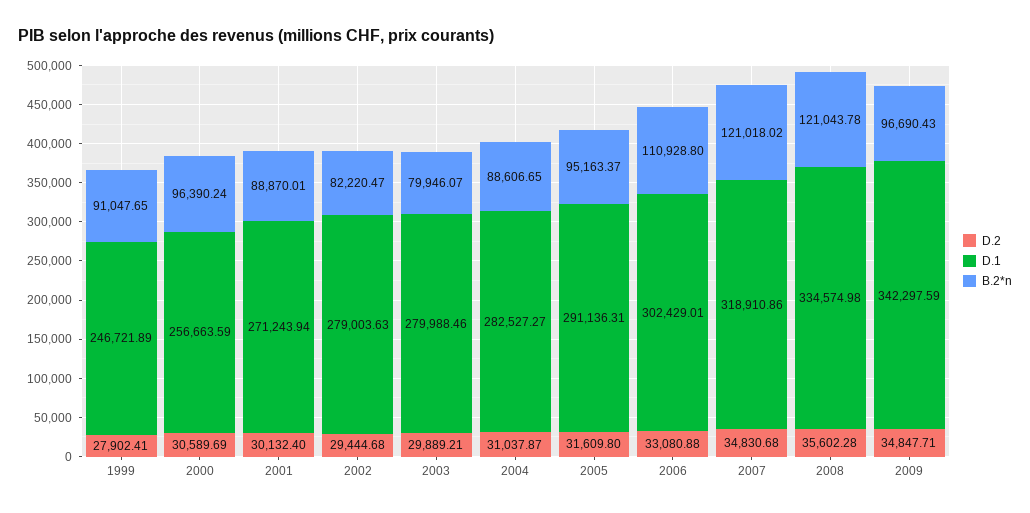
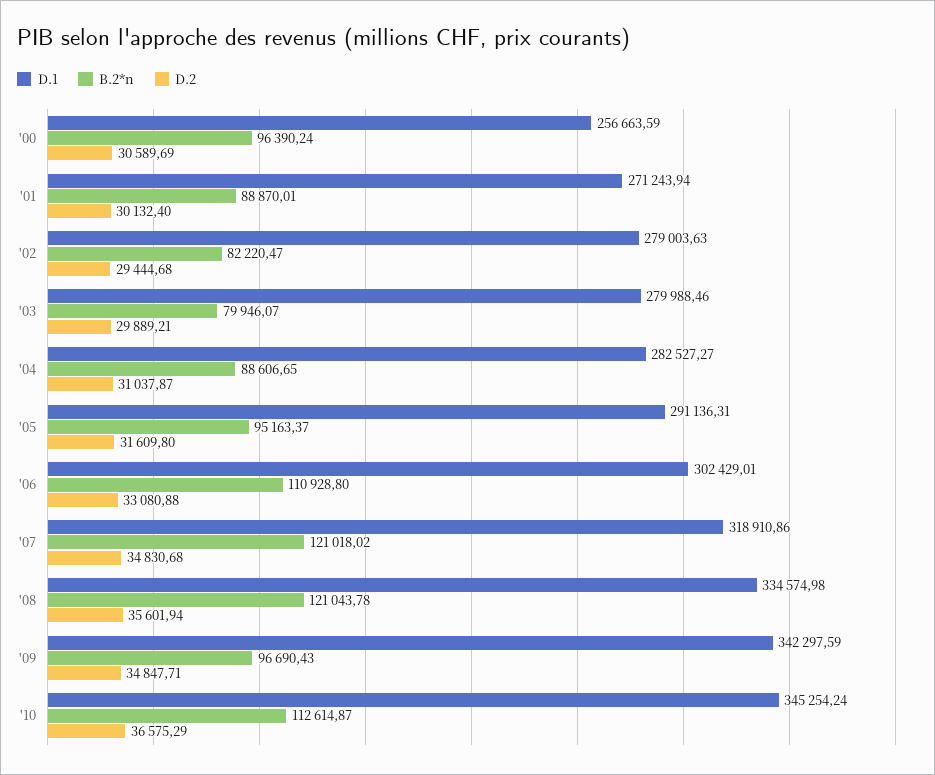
D.2, 1999: 27902.41 -> none
D.1, 1999: 246721.89 -> none
B.2*n, 1999: 91047.65 -> none
D.2, 2008: 35602.28 -> 35601.94
D.1, '10: none -> 345254.24
B.2*n, '10: none -> 112614.87
D.2, '10: none -> 36575.29

